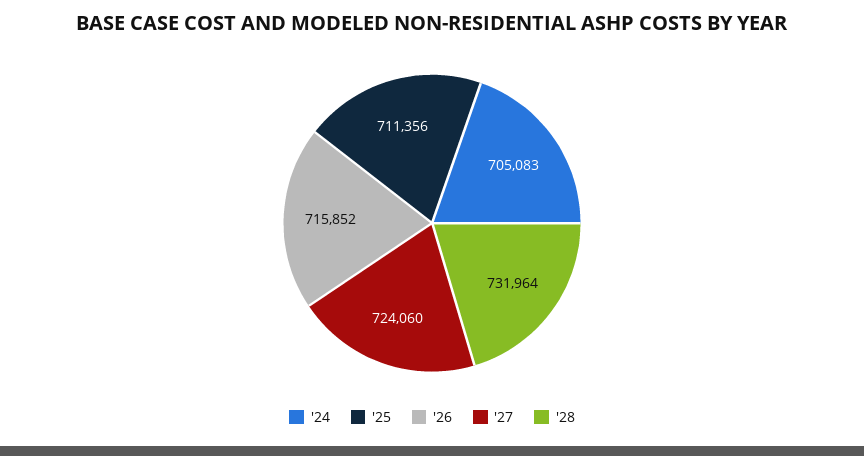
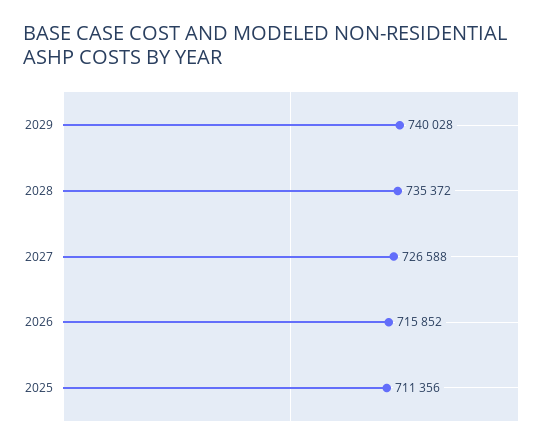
'24: 705083 -> none
'27: 724060 -> 726588
'28: 731964 -> 735372
2029: none -> 740028

